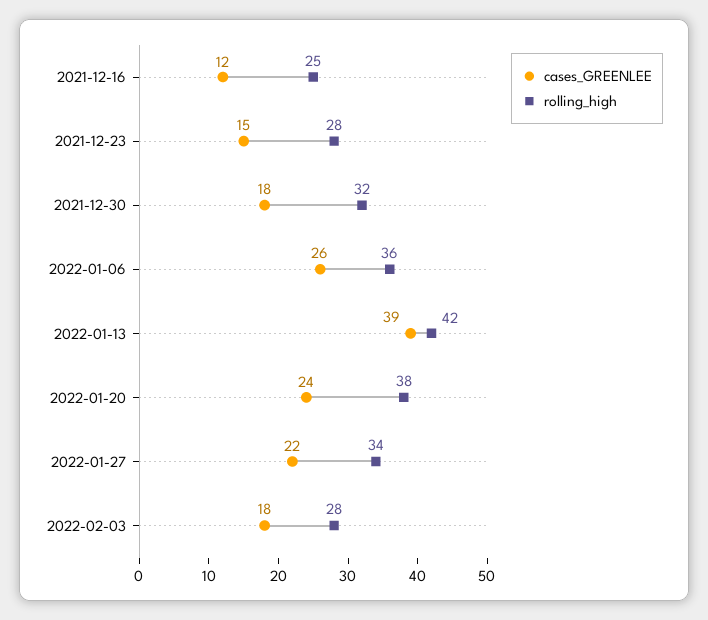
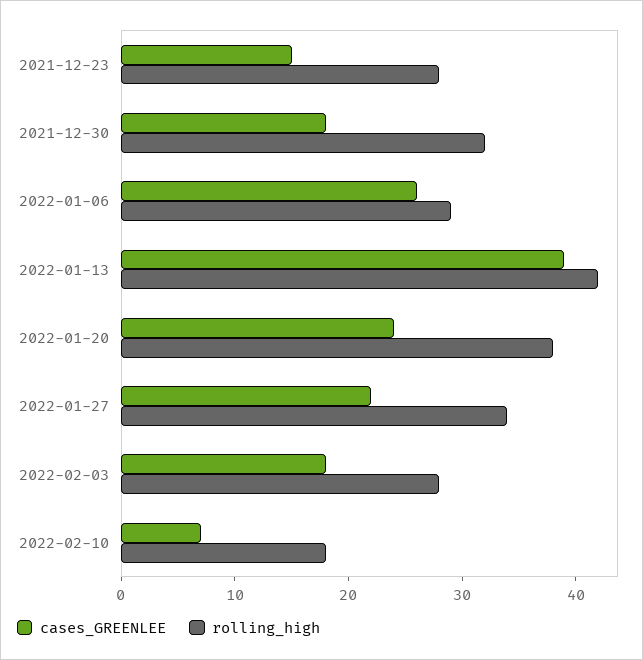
cases_GREENLEE, 2021-12-16: 12 -> none
rolling_high, 2021-12-16: 25 -> none
rolling_high, 2022-01-06: 36 -> 29
cases_GREENLEE, 2022-02-10: none -> 7
rolling_high, 2022-02-10: none -> 18

